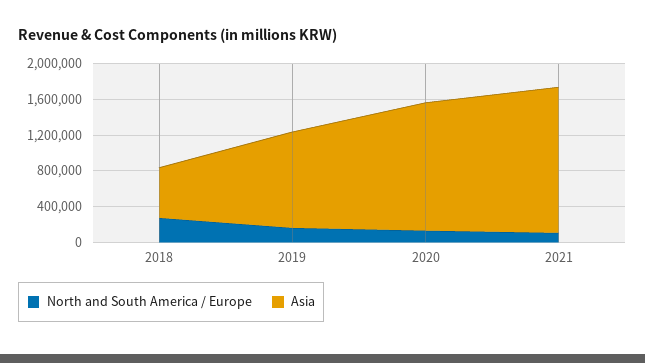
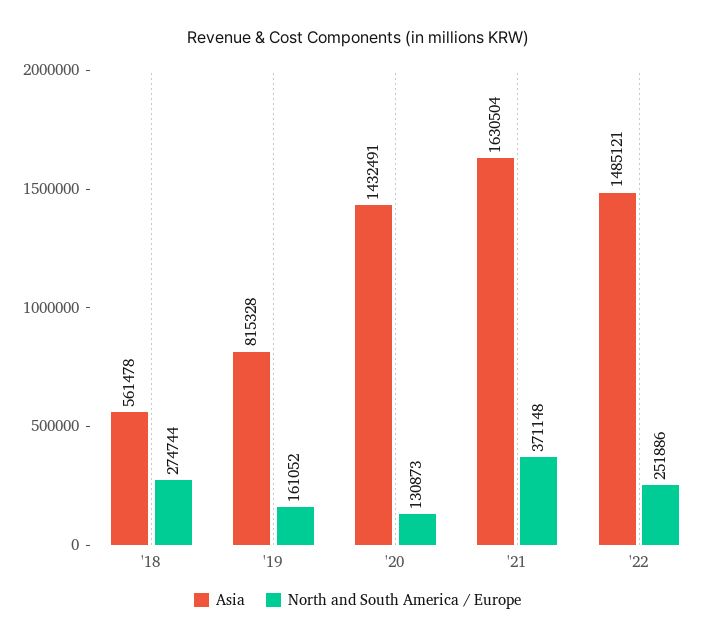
Asia, 2019: 1100000 -> 815328
North and South America / Europe, 2021: 100000 -> 371148
Asia, '22: none -> 1485121
North and South America / Europe, '22: none -> 251886

